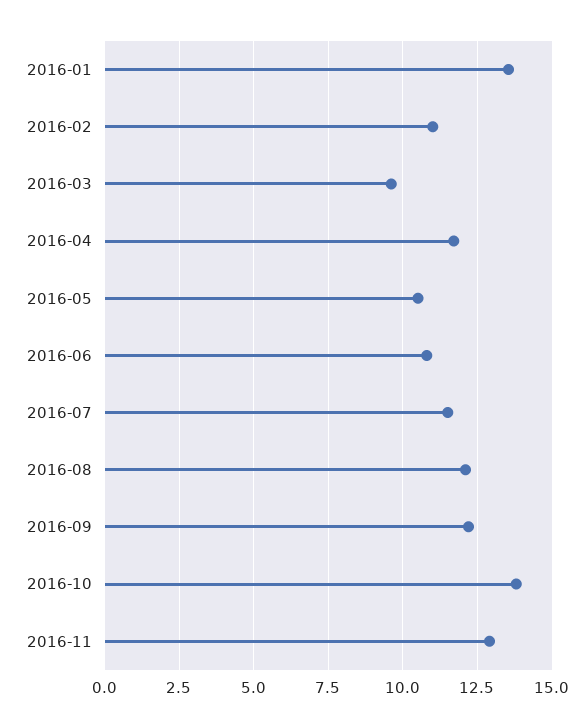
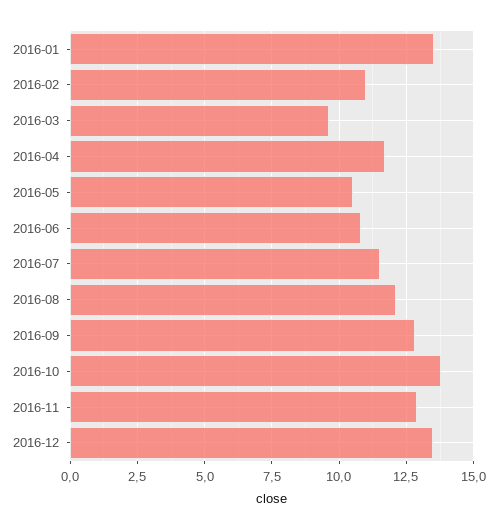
2016-09: 12.25 -> 12.75
2016-12: none -> 13.5

